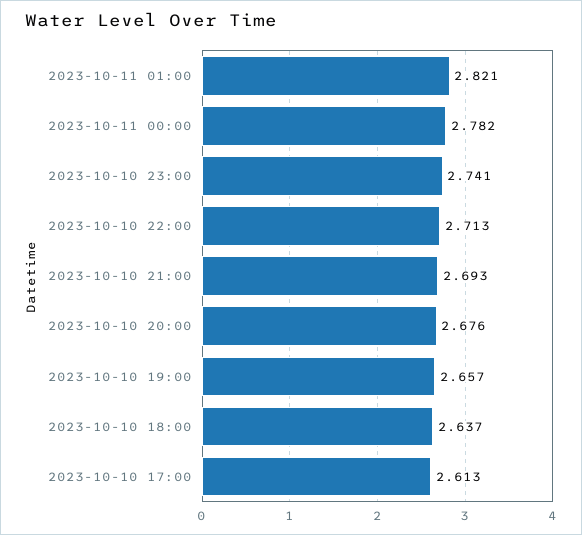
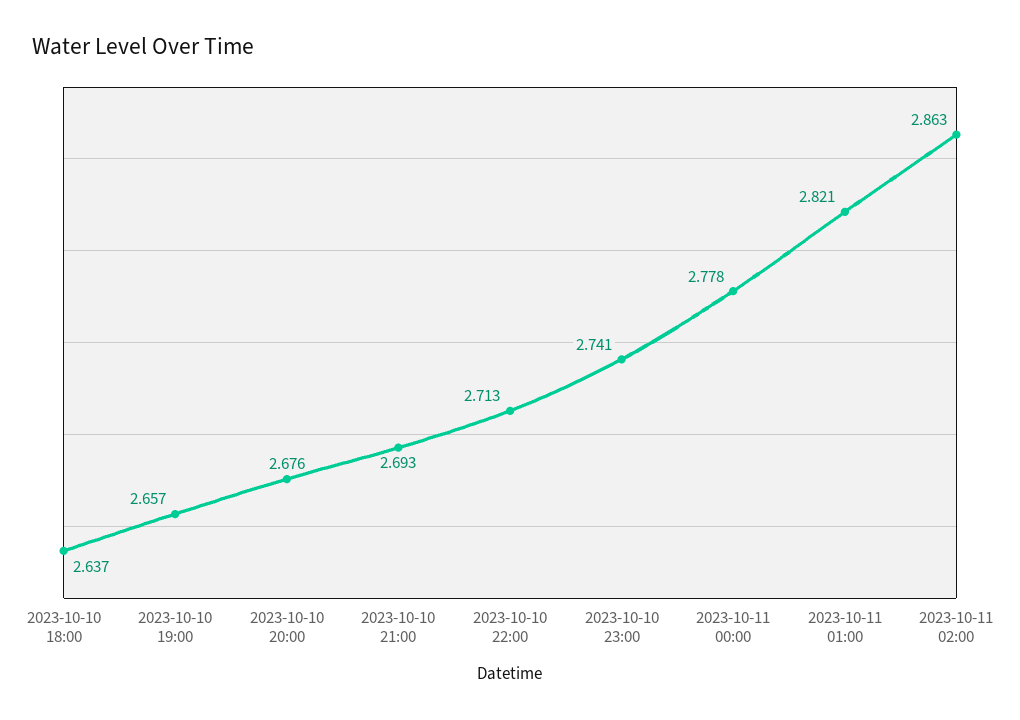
2023-10-11 00:00: 2.782 -> 2.778
2023-10-10 17:00: 2.613 -> none
2023-10-11 02:00: none -> 2.863

